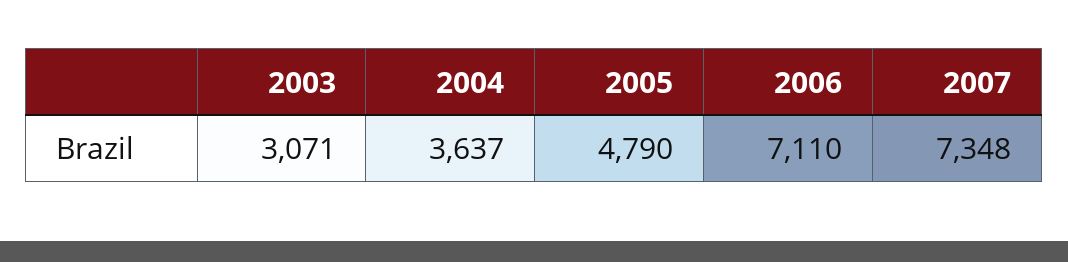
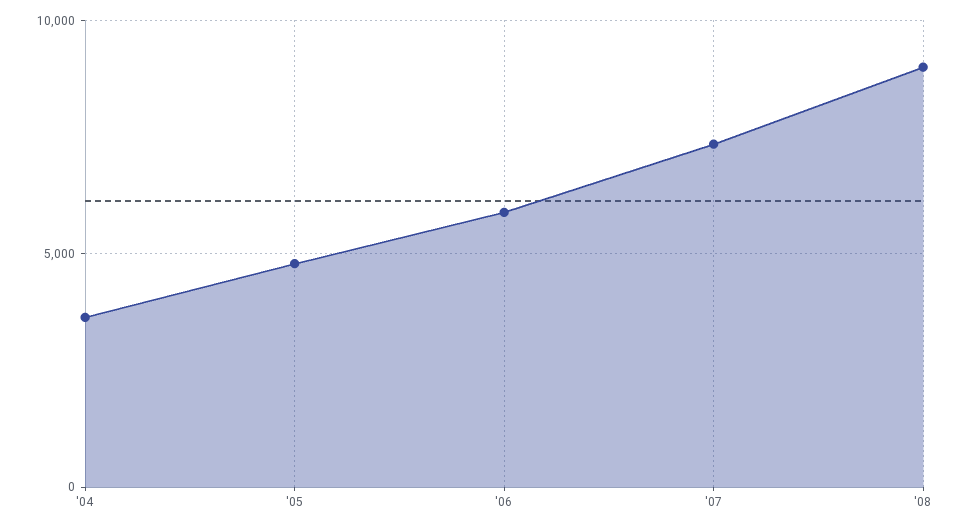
2003: 3071 -> none
2006: 7110 -> 6000
'08: none -> 9000

